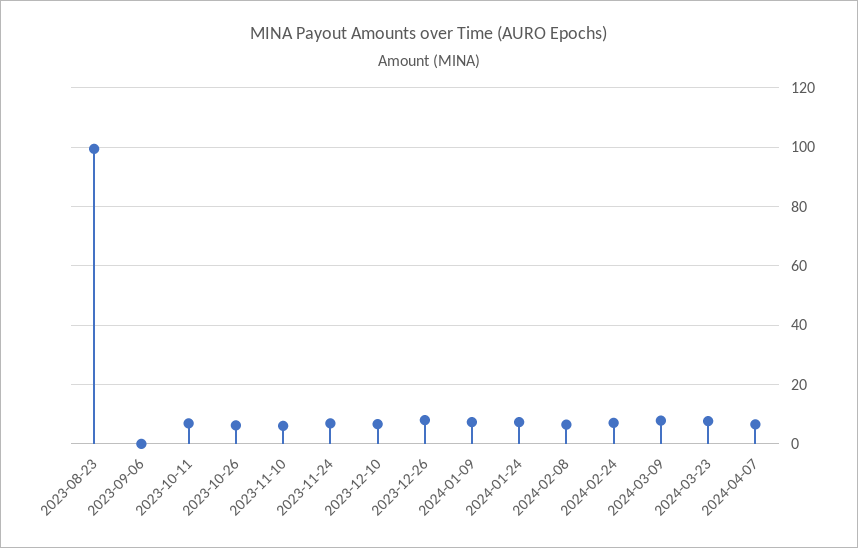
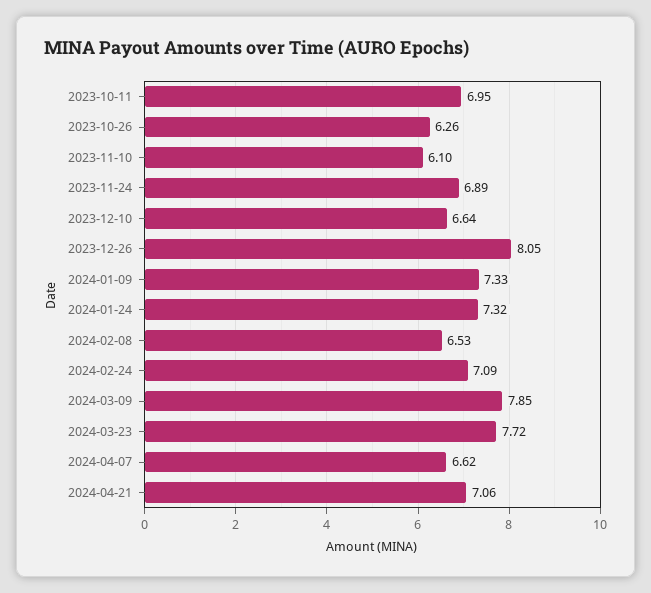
2023-08-23: 100 -> none
2023-09-06: 0 -> none
2024-04-21: none -> 7.06

